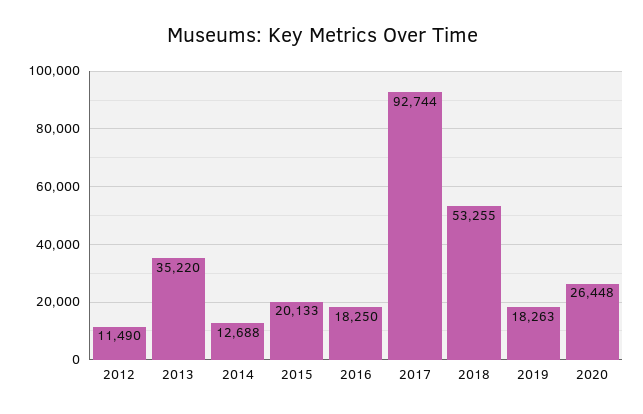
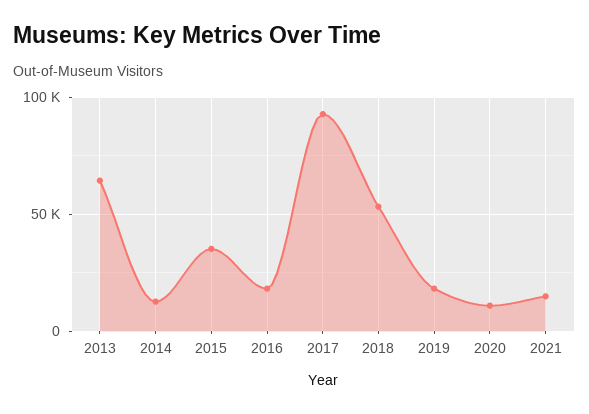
2012: 11490 -> none
2013: 35220 -> 65000
2015: 20133 -> 35000
2020: 26448 -> 10000
2021: none -> 15000

